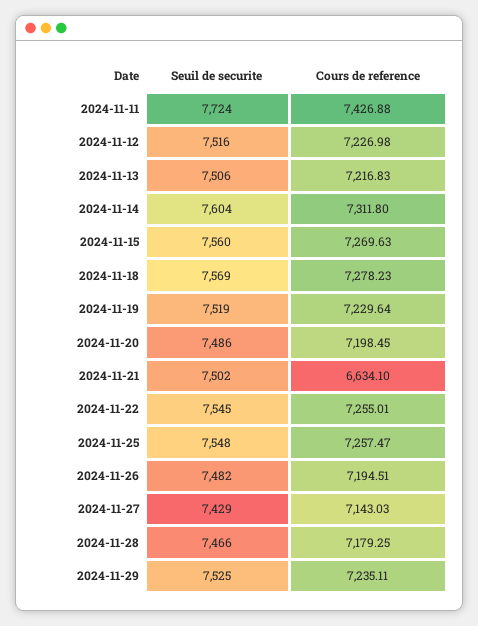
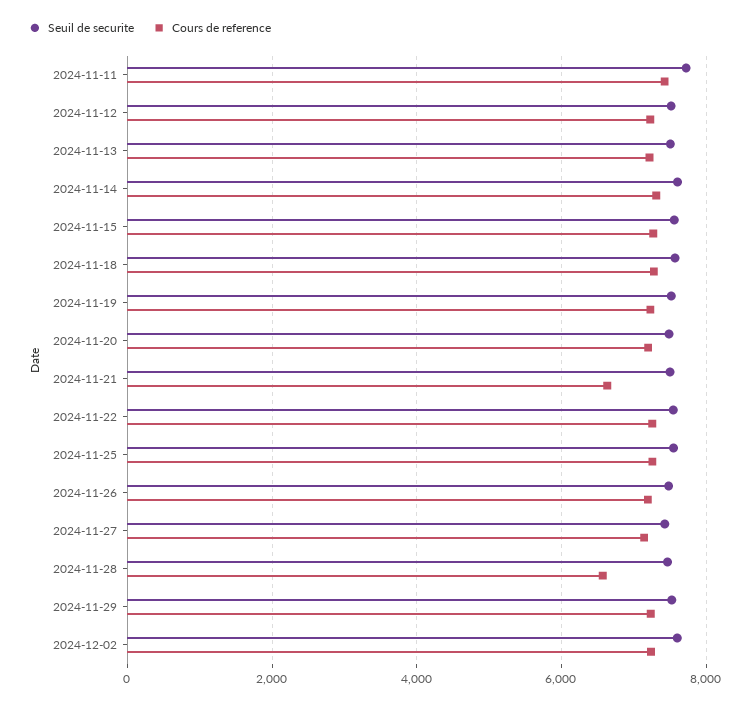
Cours de reference, 2024-11-28: 7179.25 -> 6600
Seuil de securite, 2024-12-02: none -> 7600
Cours de reference, 2024-12-02: none -> 7200

